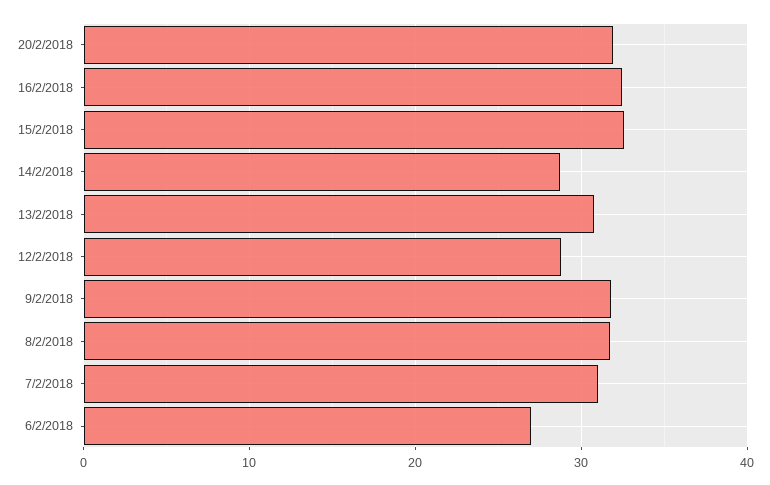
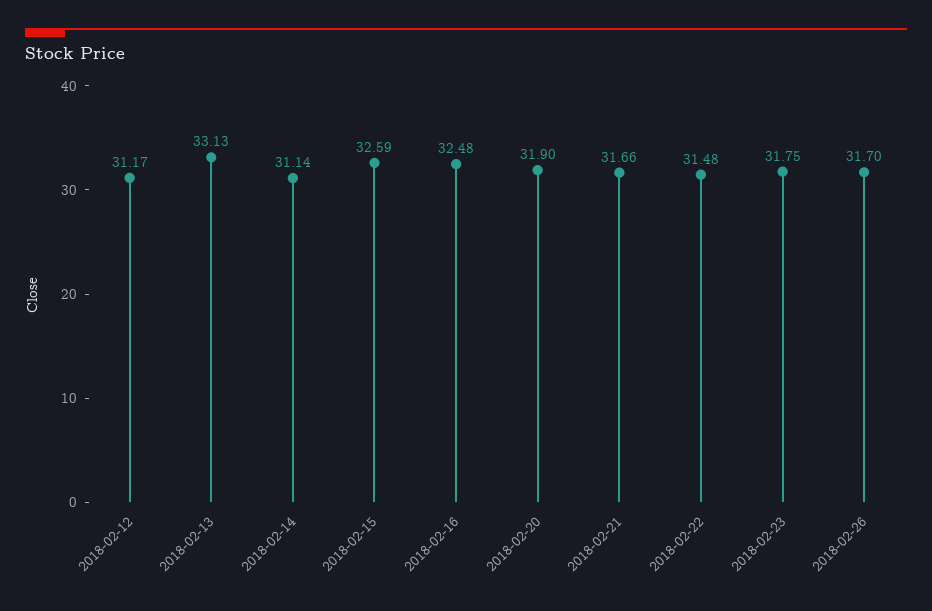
14/2/2018: 29 -> 31.14
13/2/2018: 31 -> 33.13
12/2/2018: 29 -> 31.17
9/2/2018: 32 -> none
8/2/2018: 32 -> none
7/2/2018: 31 -> none
6/2/2018: 27 -> none
2018-02-21: none -> 31.66
2018-02-22: none -> 31.48
2018-02-23: none -> 31.75
2018-02-26: none -> 31.7

